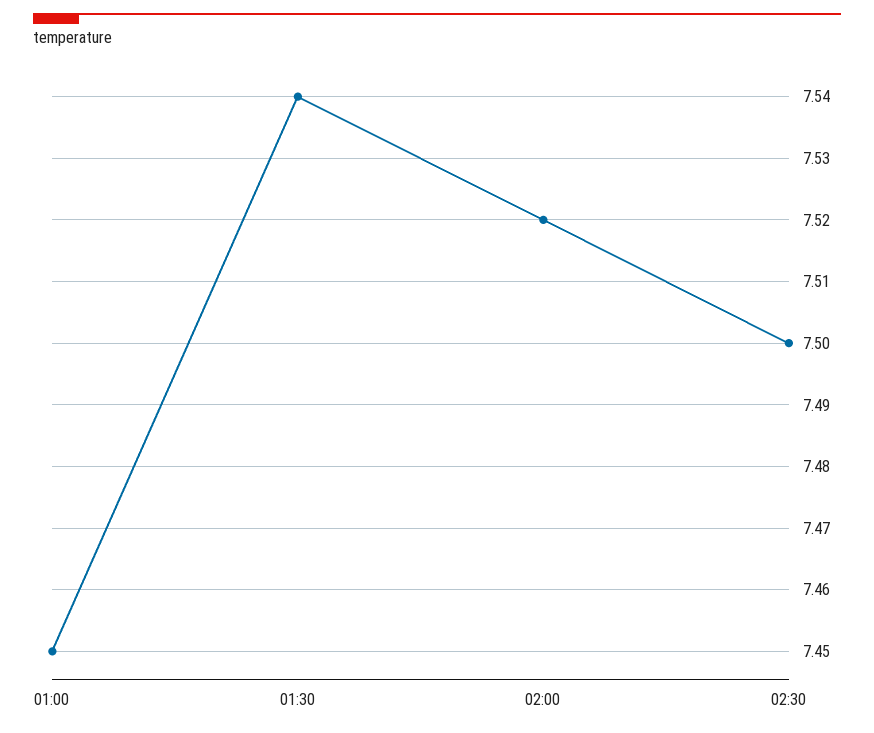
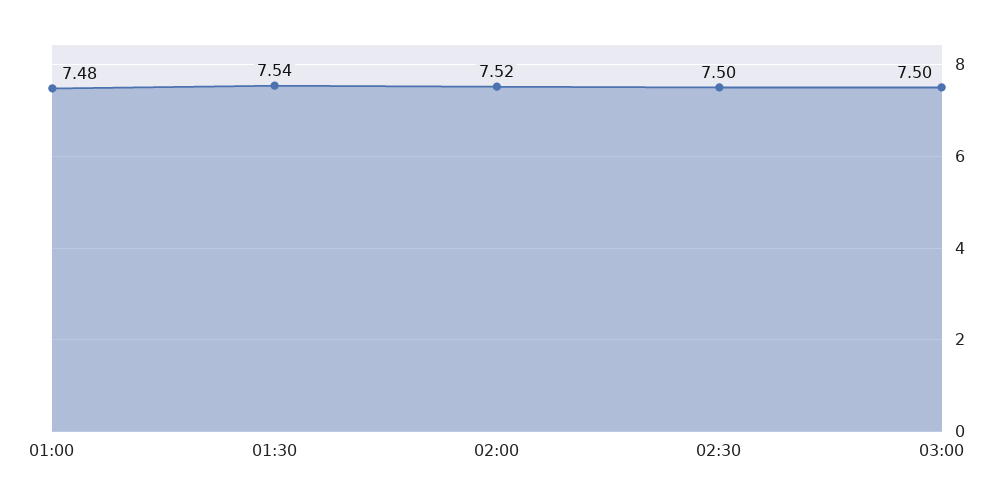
01:00: 7.45 -> 7.48
03:00: none -> 7.5

